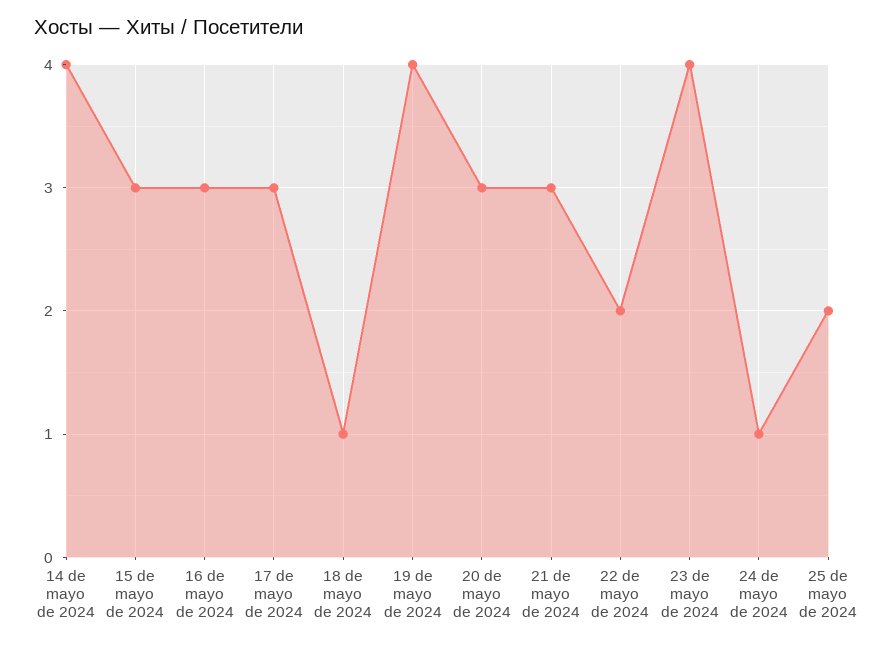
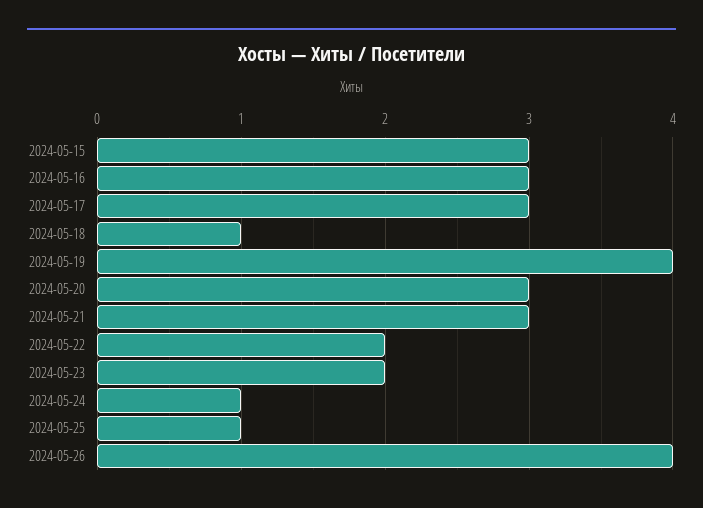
14 de mayo de 2024: 4 -> none
23 de mayo de 2024: 4 -> 2
25 de mayo de 2024: 2 -> 1
2024-05-26: none -> 4

